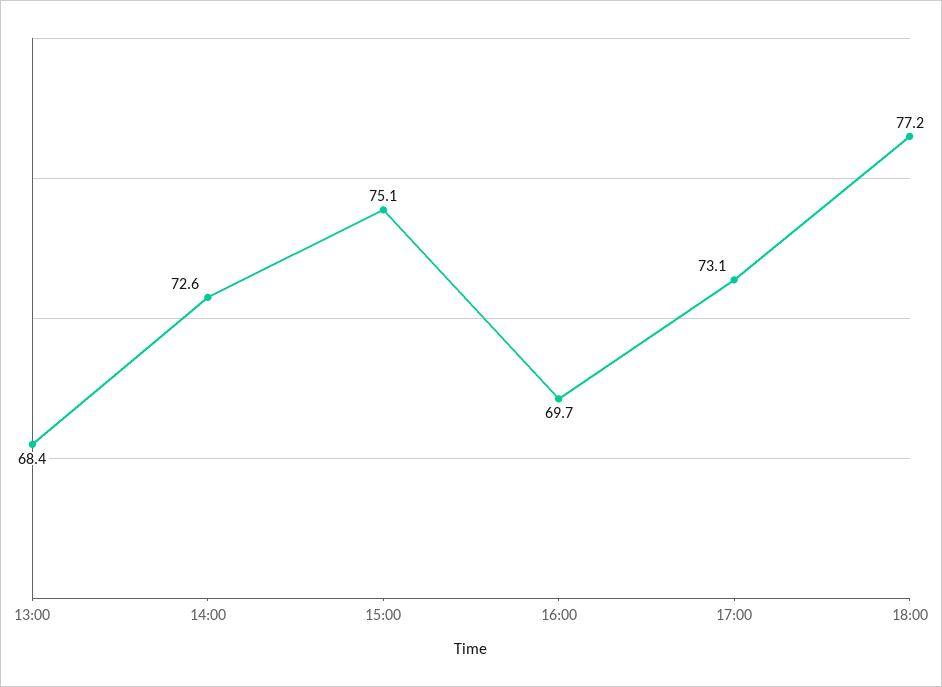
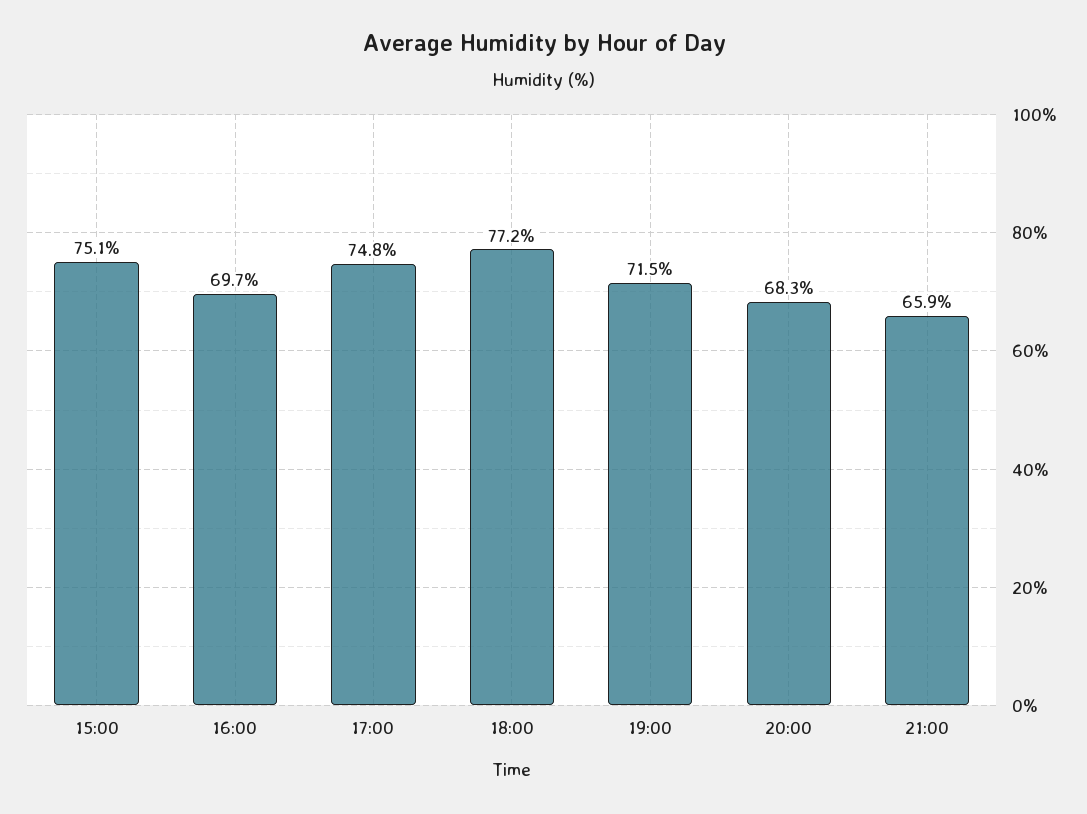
13:00: 68.4 -> none
14:00: 72.6 -> none
17:00: 73.1 -> 74.8
19:00: none -> 71.5
20:00: none -> 68.3
21:00: none -> 65.9

